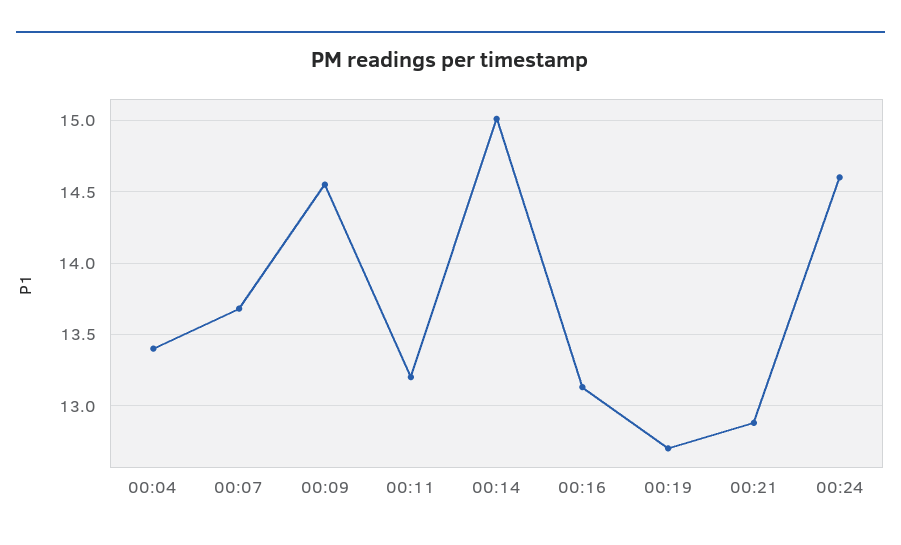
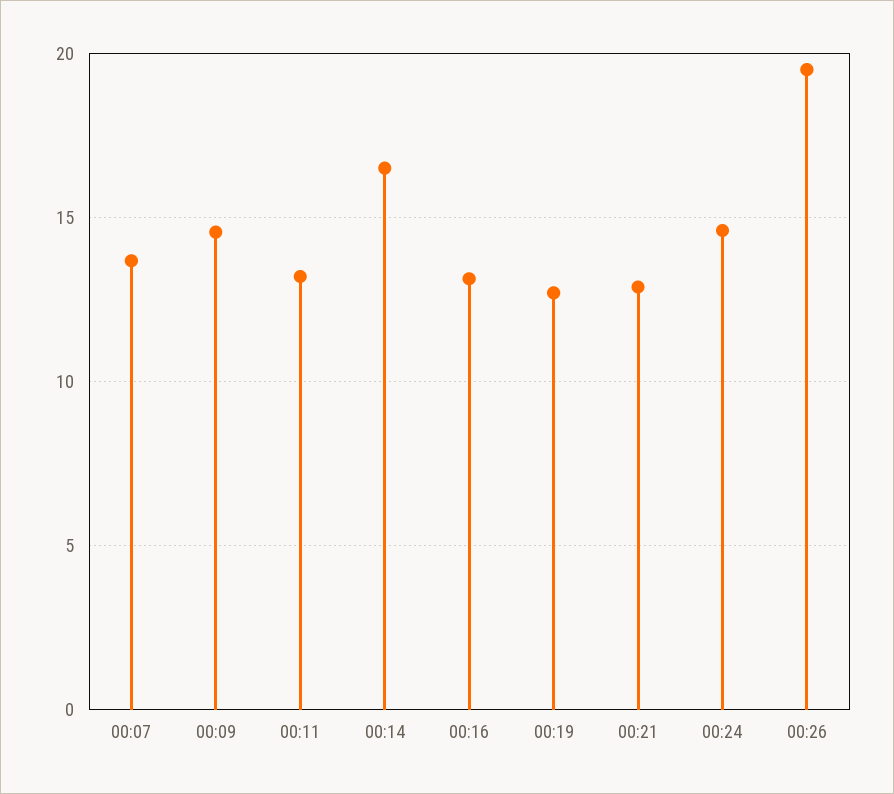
00:04: 13.4 -> none
00:14: 15 -> 16.5
00:26: none -> 19.5

